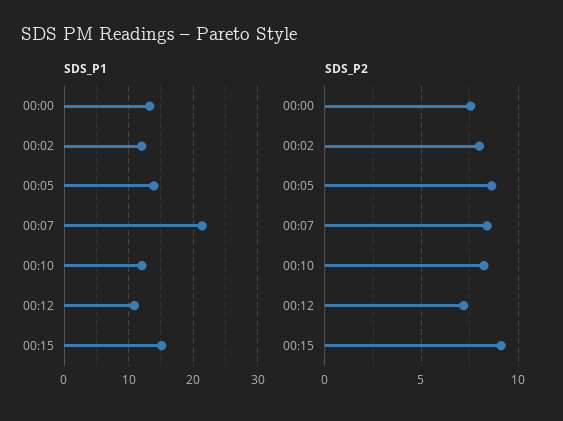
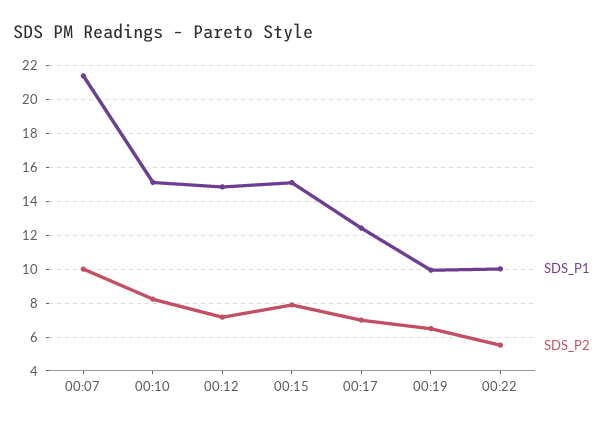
SDS_P1, 00:00: 13 -> none
SDS_P1, 00:02: 12 -> none
SDS_P1, 00:05: 14 -> none
SDS_P1, 00:10: 12 -> 15
SDS_P1, 00:12: 11 -> 15
SDS_P2, 00:00: 7.5 -> none
SDS_P2, 00:02: 8 -> none
SDS_P2, 00:05: 8.5 -> none
SDS_P2, 00:07: 8.5 -> 10
SDS_P2, 00:15: 9 -> 8
SDS_P1, 00:17: none -> 12.5
SDS_P2, 00:17: none -> 7
SDS_P1, 00:19: none -> 10
SDS_P2, 00:19: none -> 6.5
SDS_P1, 00:22: none -> 10
SDS_P2, 00:22: none -> 5.5

